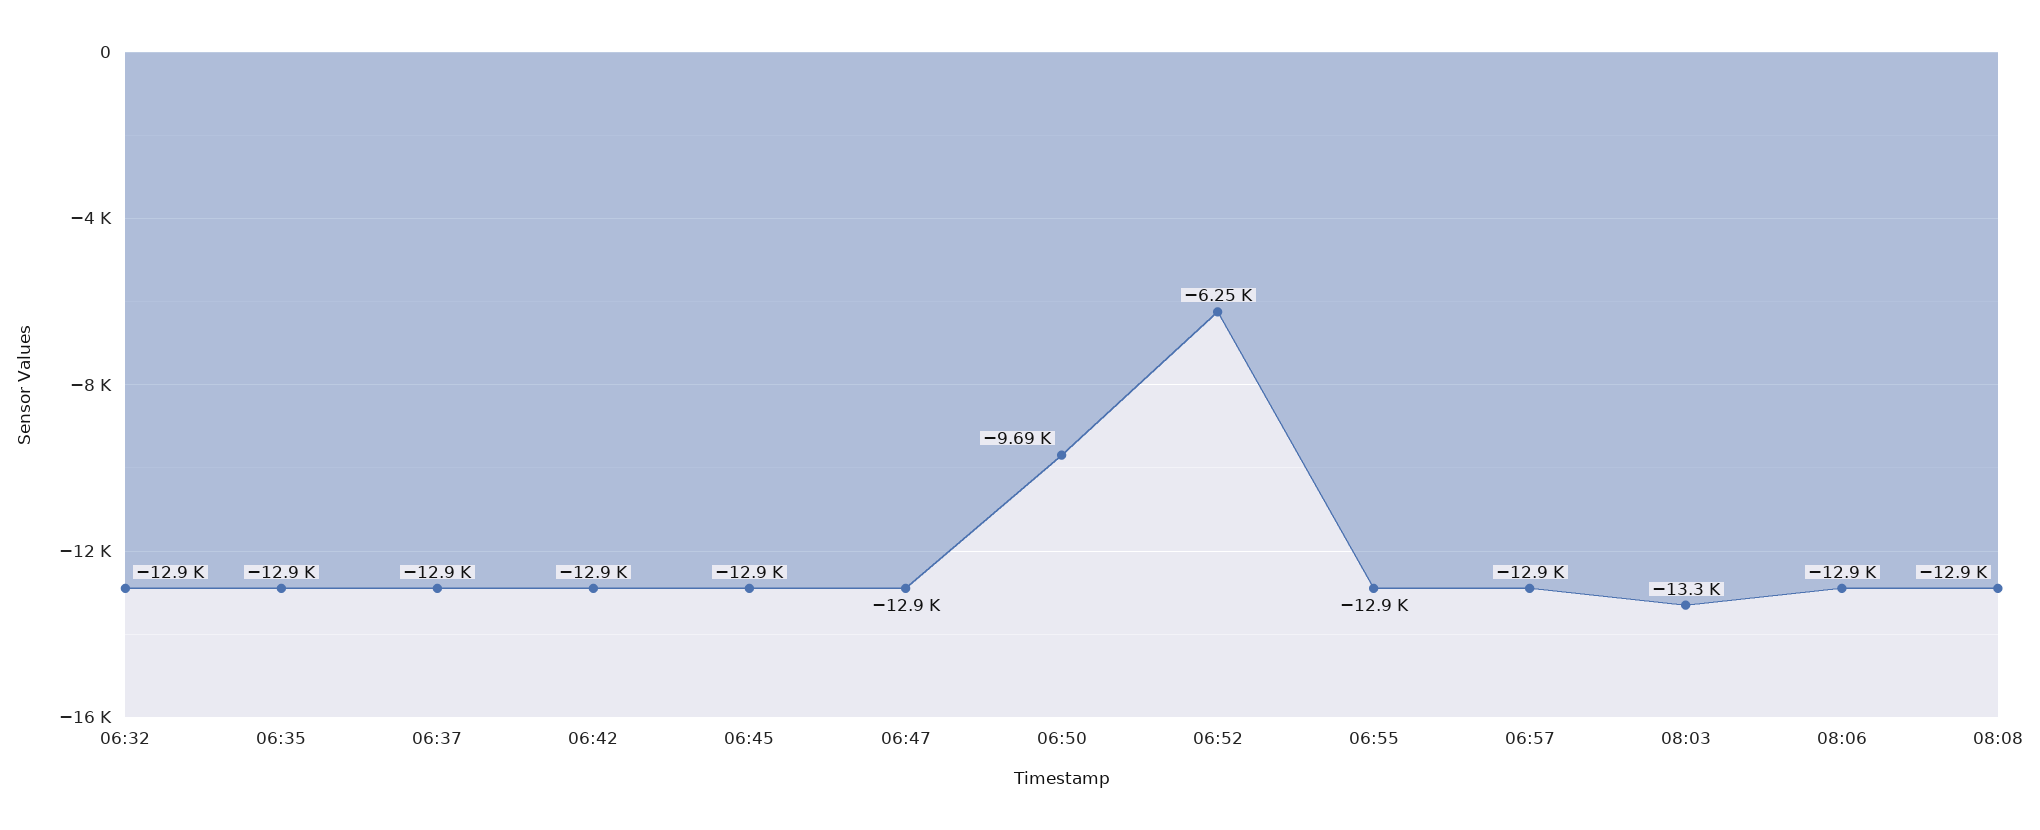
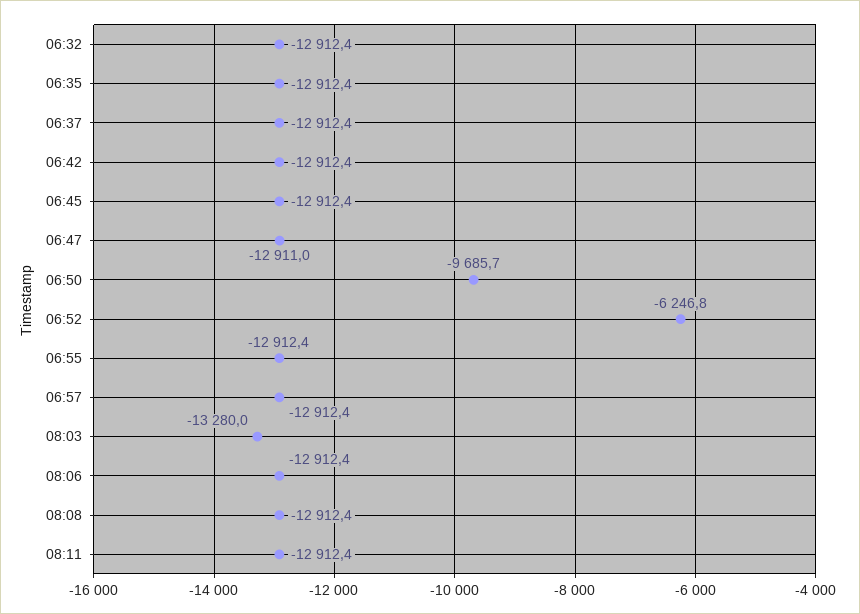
08:11: none -> -12912.4

